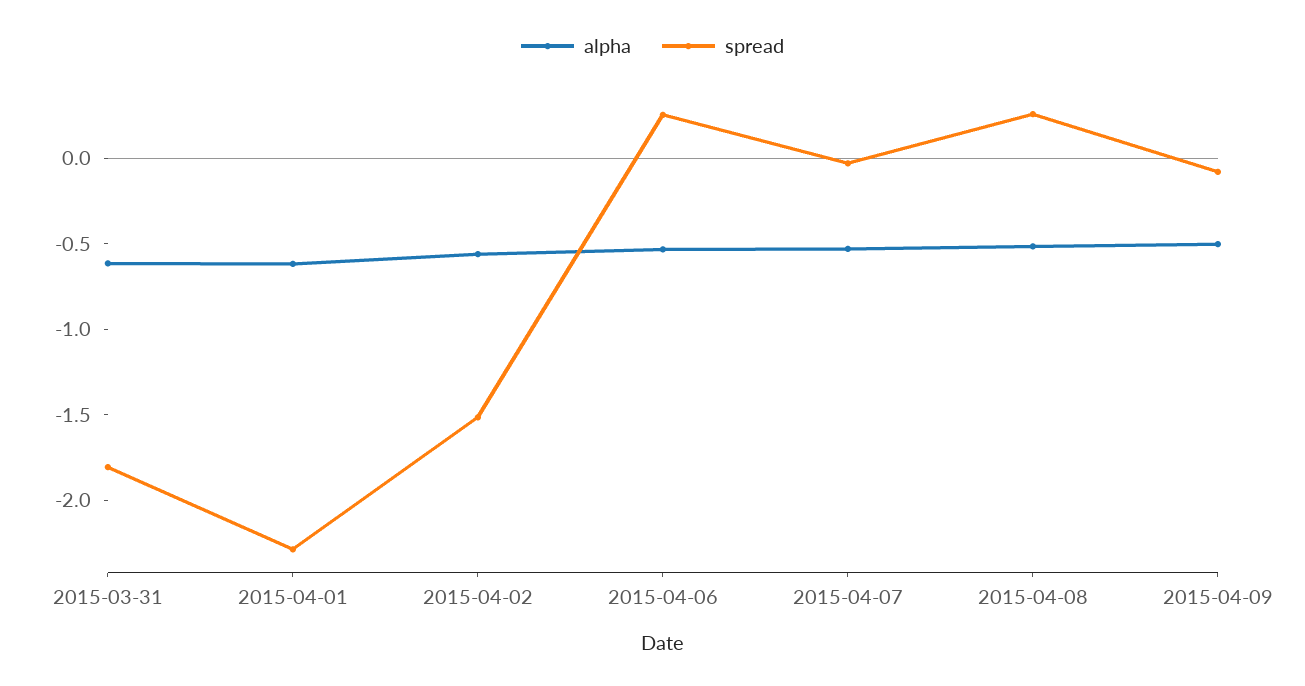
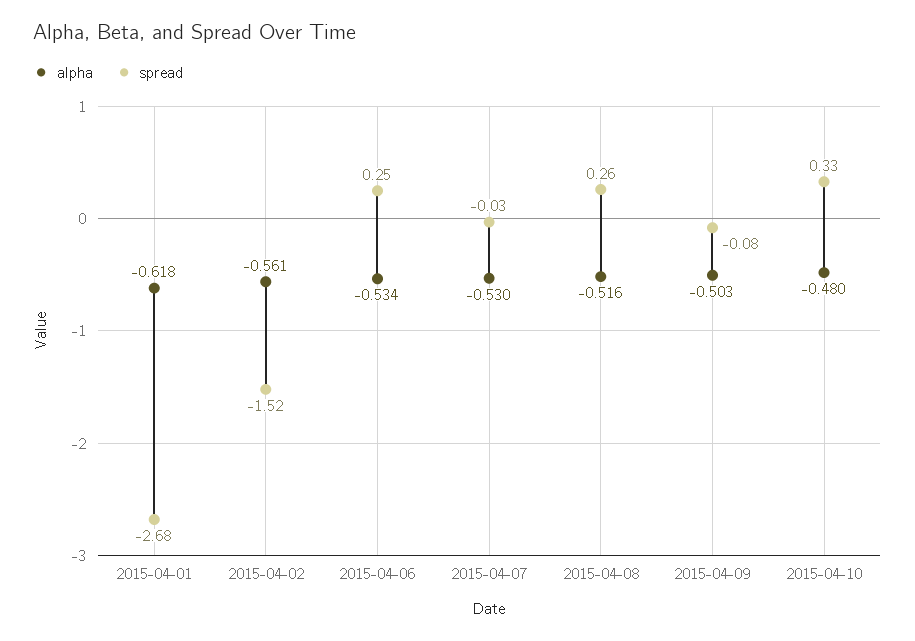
alpha, 2015-03-31: -0.6 -> none
spread, 2015-03-31: -1.8 -> none
spread, 2015-04-01: -2.3 -> -2.68
alpha, 2015-04-10: none -> -0.48
spread, 2015-04-10: none -> 0.33

